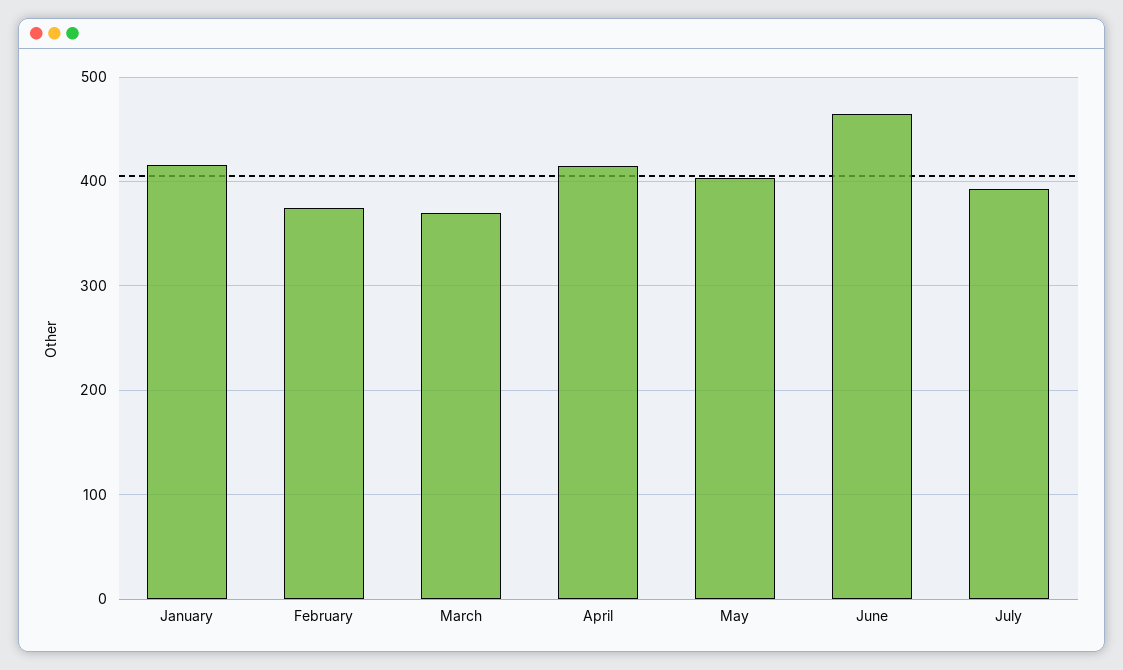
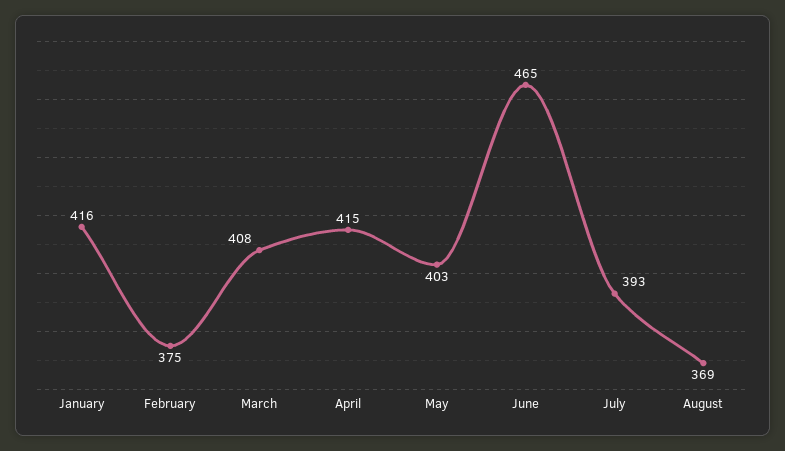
March: 370 -> 408
August: none -> 369

